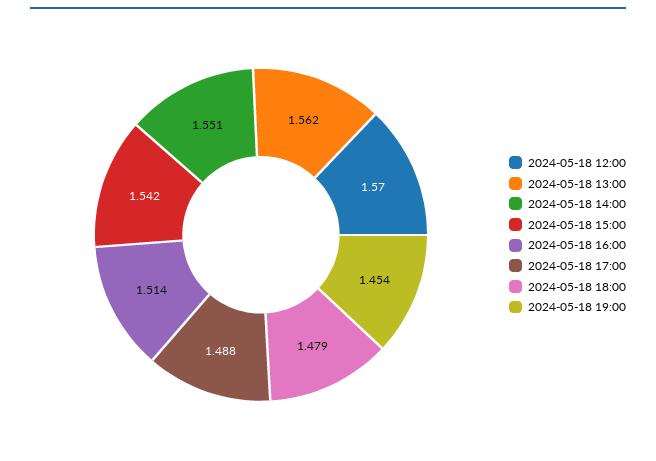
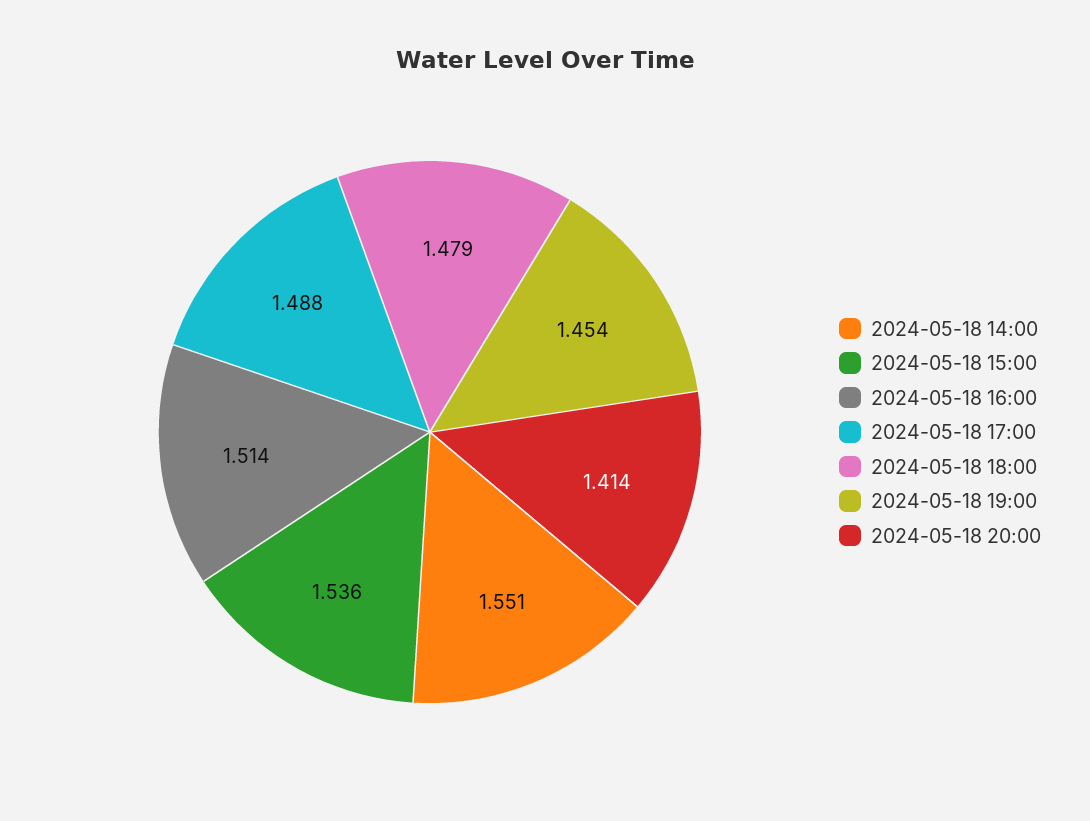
2024-05-18 12:00: 1.57 -> none
2024-05-18 13:00: 1.562 -> none
2024-05-18 15:00: 1.542 -> 1.536
2024-05-18 20:00: none -> 1.414

